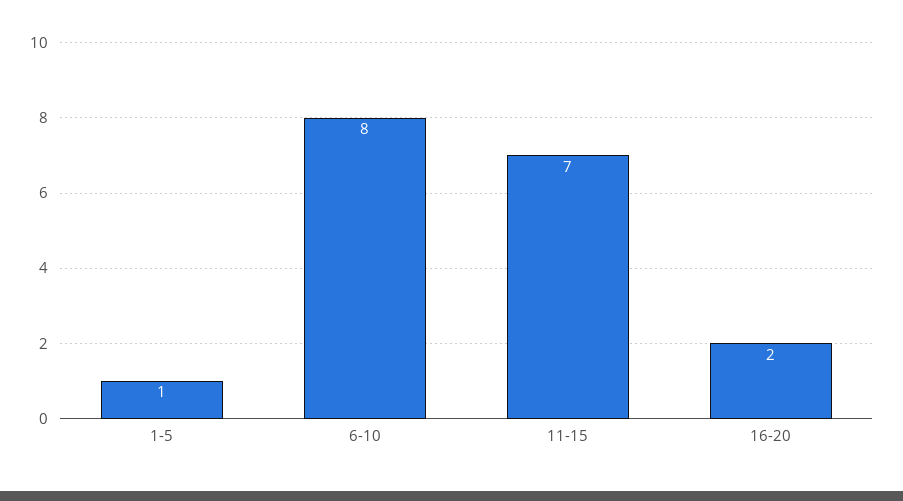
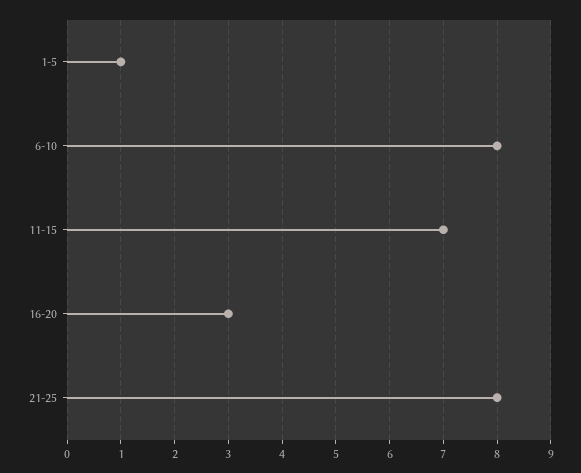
16-20: 2 -> 3
21-25: none -> 8

